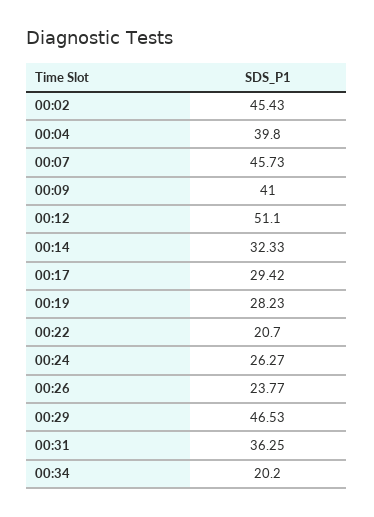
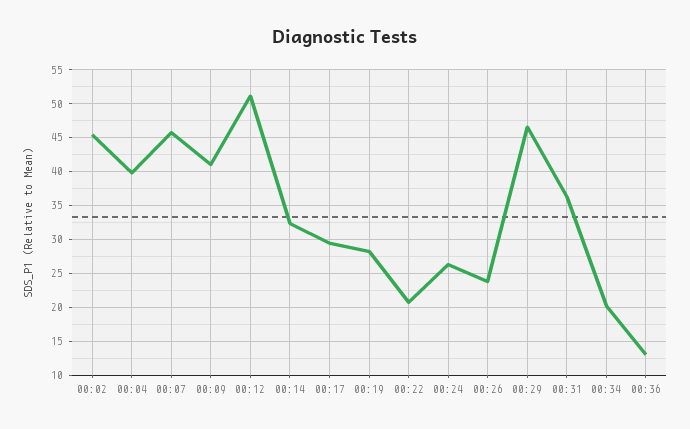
00:36: none -> 13

